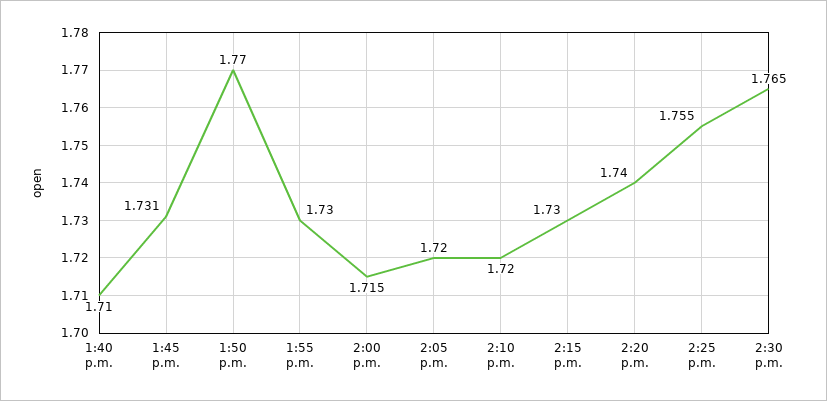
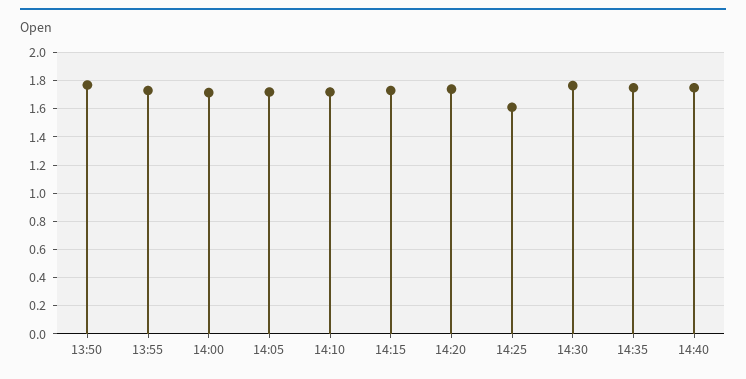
1:40 p.m.: 1.71 -> none
1:45 p.m.: 1.731 -> none
2:25 p.m.: 1.755 -> 1.6
14:35: none -> 1.75
14:40: none -> 1.75

